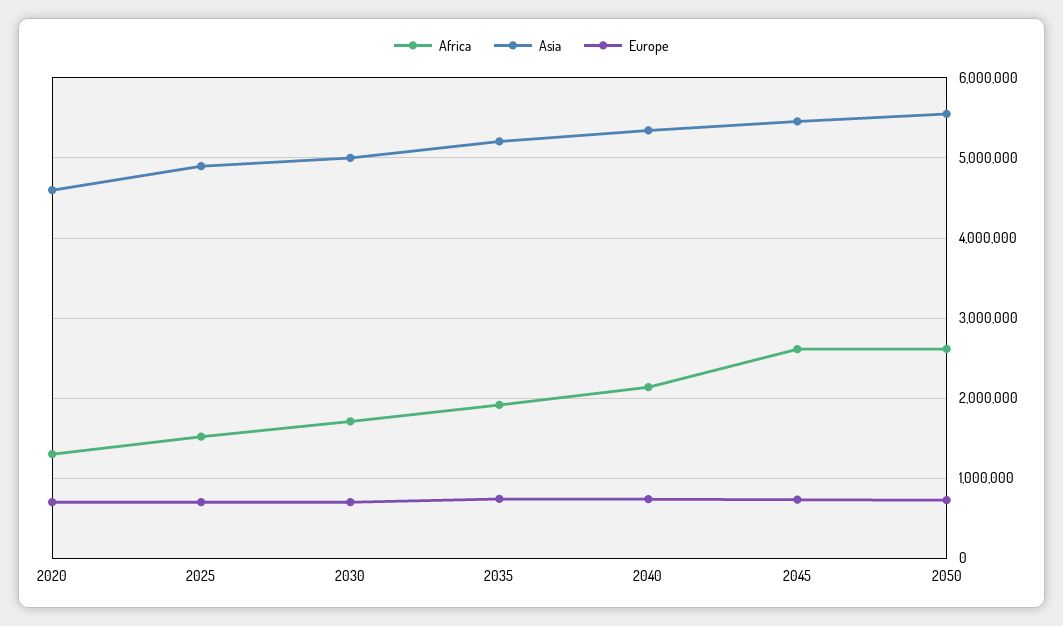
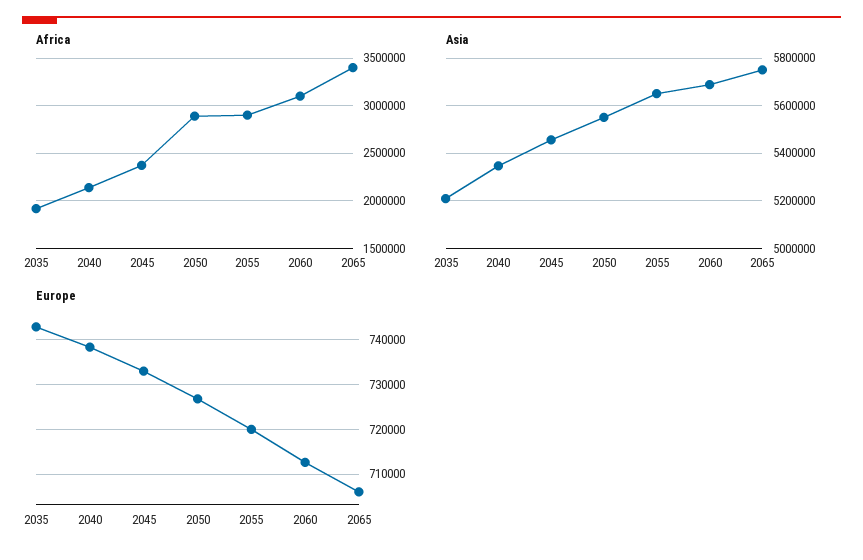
Africa, 2020: 1300000 -> none
Asia, 2020: 4600000 -> none
Europe, 2020: 700000 -> none
Africa, 2025: 1500000 -> none
Asia, 2025: 4900000 -> none
Europe, 2025: 700000 -> none
Africa, 2030: 1700000 -> none
Asia, 2030: 5000000 -> none
Europe, 2030: 700000 -> none
Africa, 2045: 2600000 -> 2400000
Africa, 2050: 2600000 -> 2900000
Africa, 2055: none -> 2900000
Africa, 2060: none -> 3100000
Africa, 2065: none -> 3400000
Asia, 2055: none -> 5650000
Asia, 2060: none -> 5700000
Asia, 2065: none -> 5750000
Europe, 2055: none -> 720000
Europe, 2060: none -> 712000
Europe, 2065: none -> 706000

